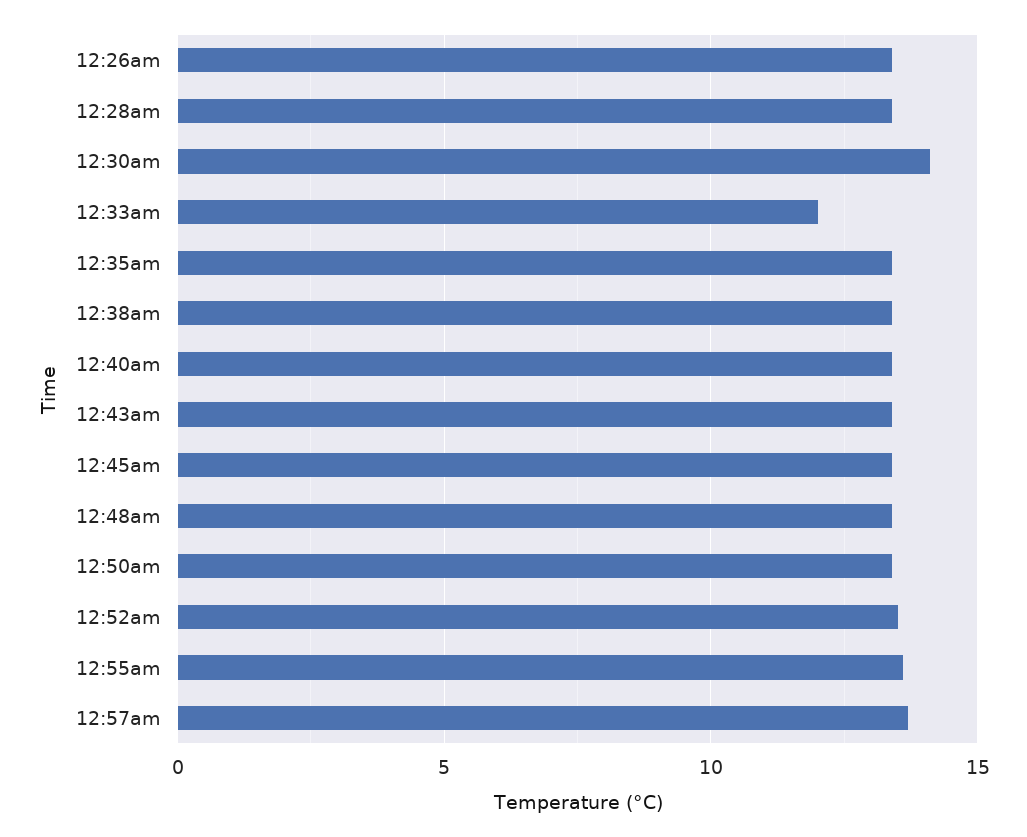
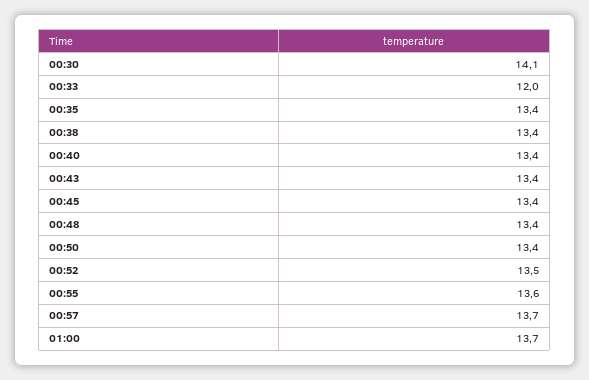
12:26am: 13.5 -> none
12:28am: 13.5 -> none
01:00: none -> 13.7

